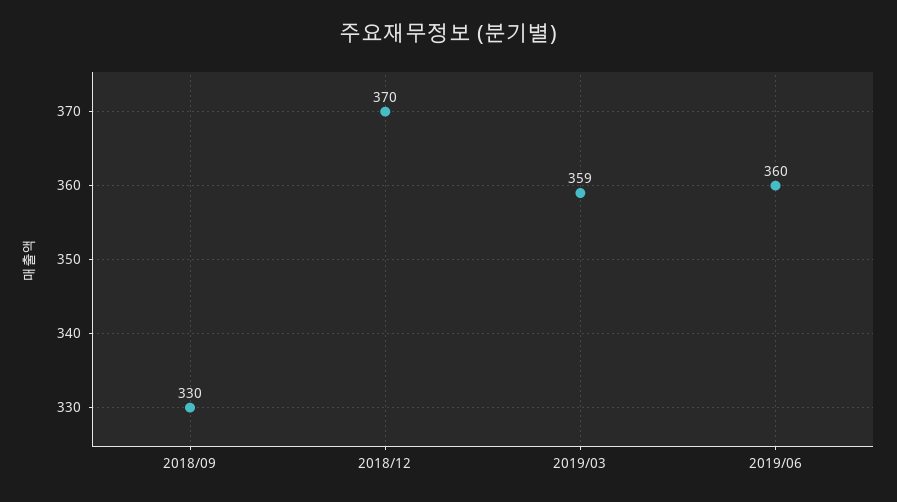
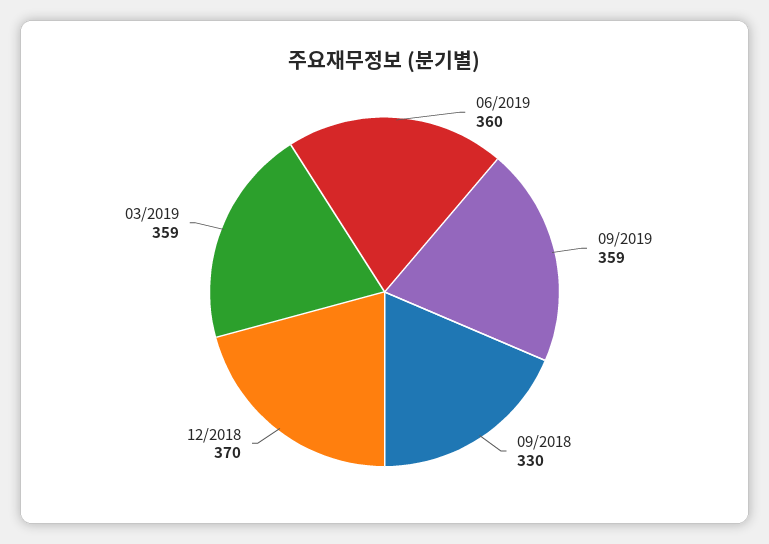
09/2019: none -> 359

